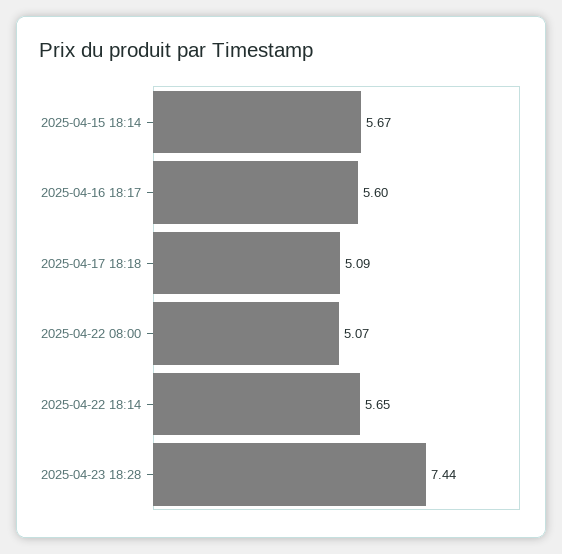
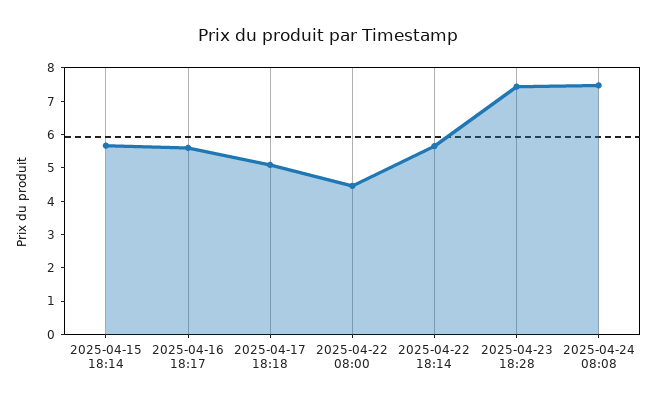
2025-04-22 08:00: 5.07 -> 4.5
2025-04-24 08:08: none -> 7.5

